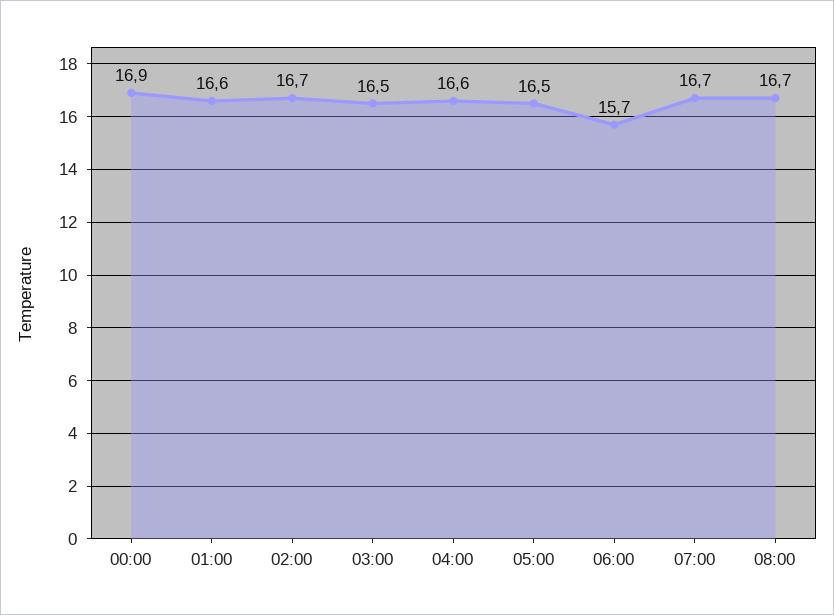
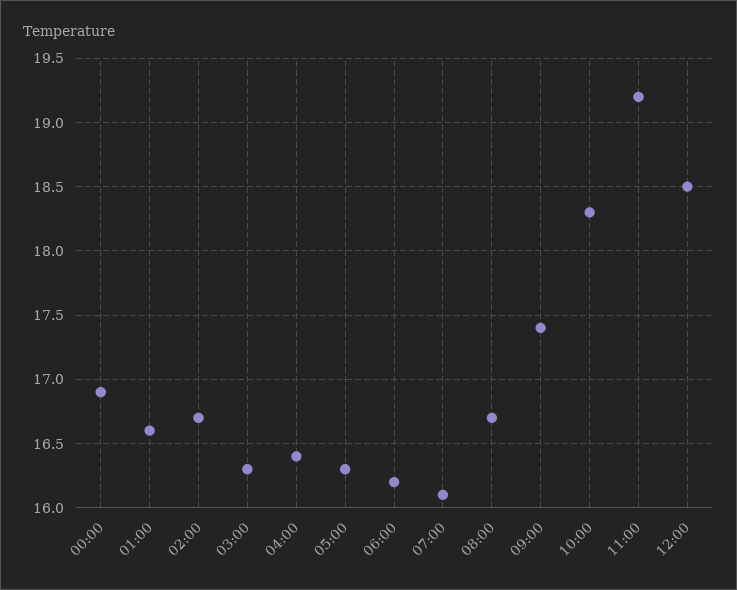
03:00: 16.5 -> 16.3
04:00: 16.6 -> 16.4
05:00: 16.5 -> 16.3
06:00: 15.7 -> 16.2
07:00: 16.7 -> 16.1
09:00: none -> 17.4
10:00: none -> 18.3
11:00: none -> 19.2
12:00: none -> 18.5

